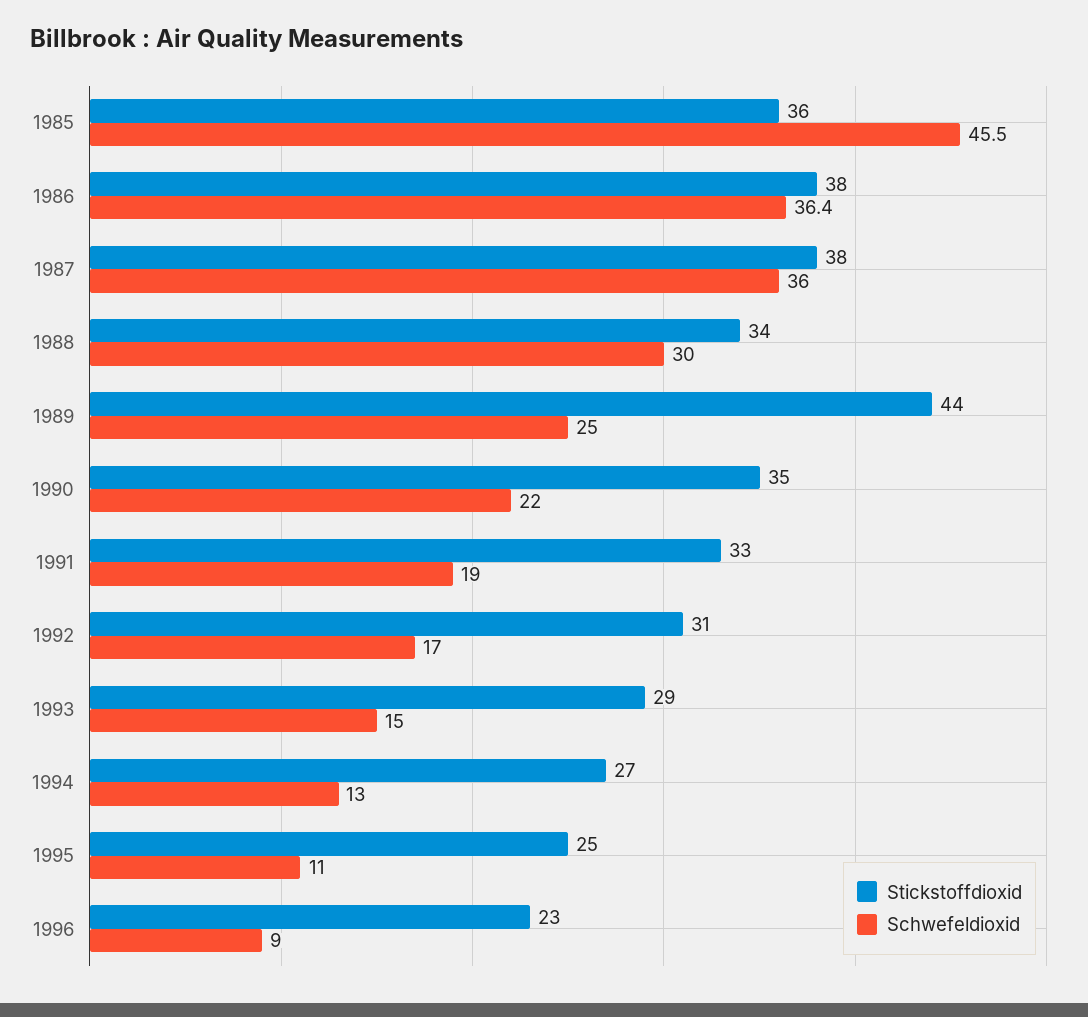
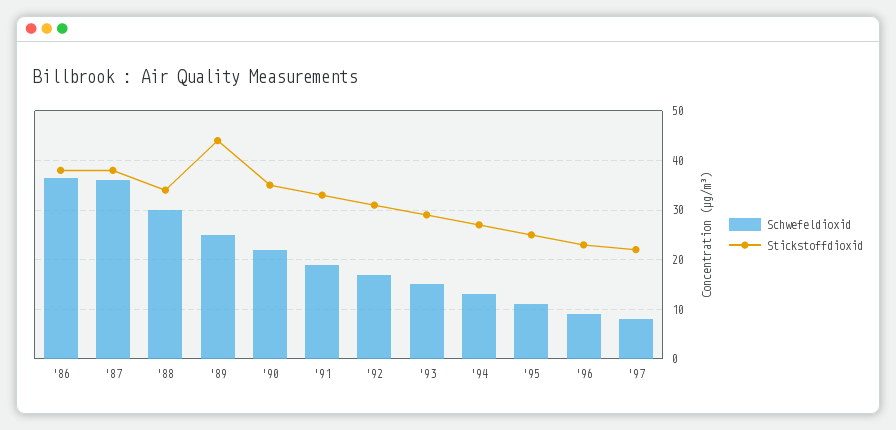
Stickstoffdioxid, 1985: 36 -> none
Schwefeldioxid, 1985: 45.5 -> none
Schwefeldioxid, '97: none -> 8
Stickstoffdioxid, '97: none -> 22

